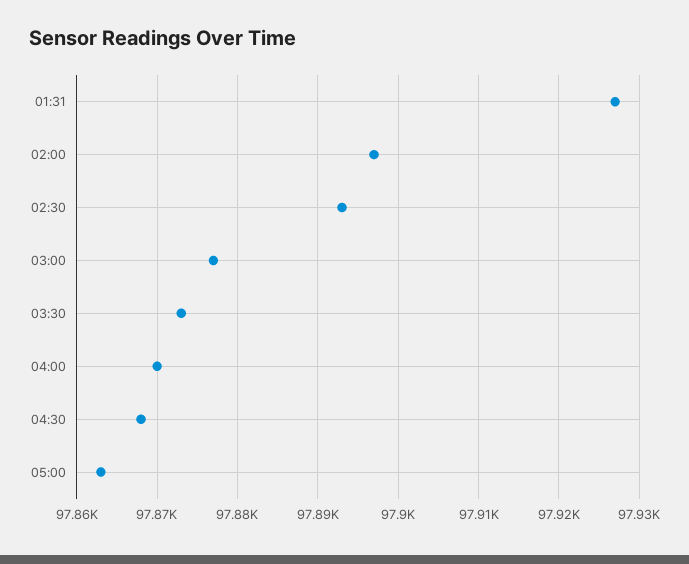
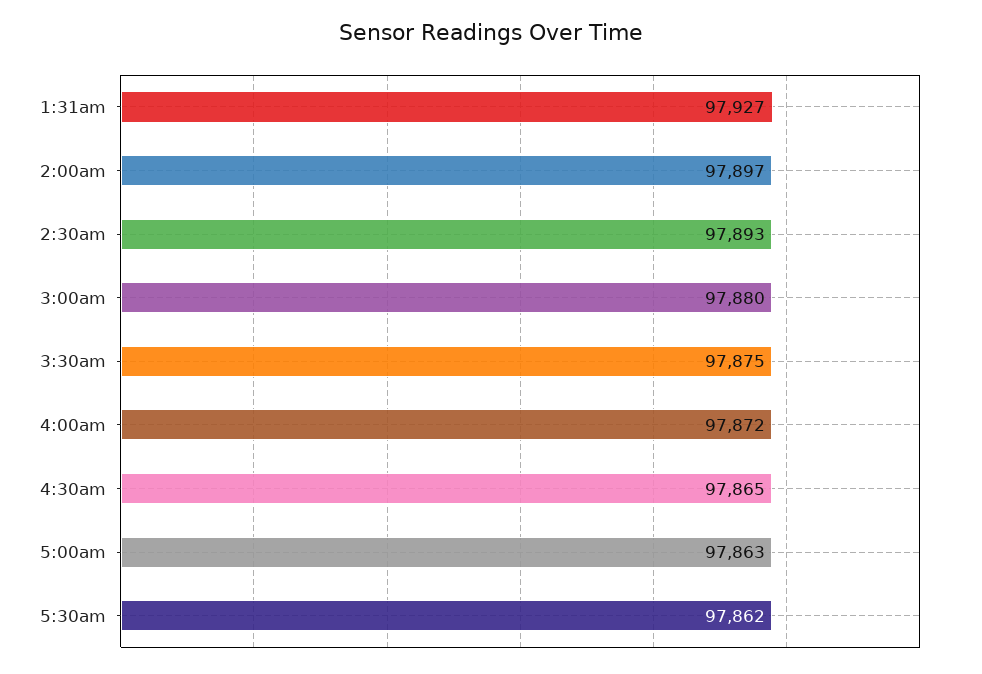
03:00: 97877 -> 97880
03:30: 97873 -> 97875
04:00: 97870 -> 97872
04:30: 97868 -> 97865
5:30am: none -> 97862

